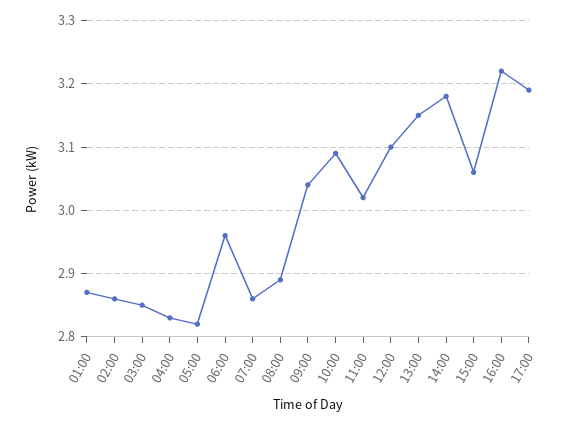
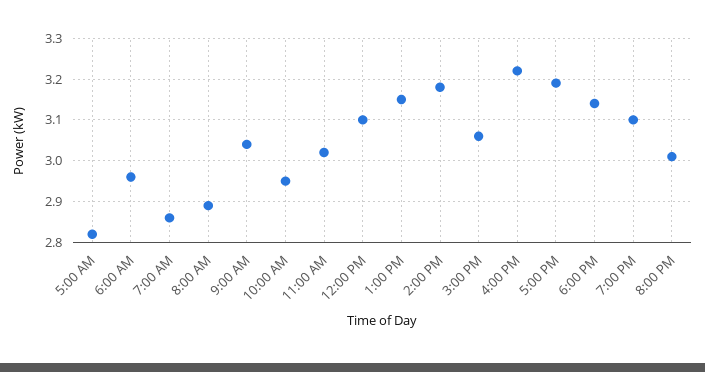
01:00: 2.87 -> none
02:00: 2.86 -> none
03:00: 2.85 -> none
04:00: 2.83 -> none
10:00: 3.09 -> 2.95
6:00 PM: none -> 3.15
7:00 PM: none -> 3.1
8:00 PM: none -> 3

